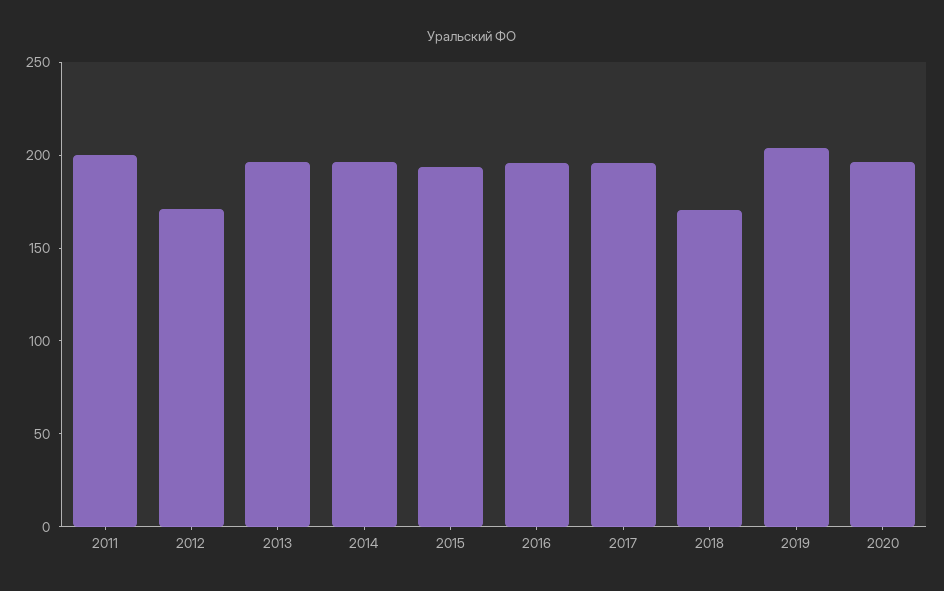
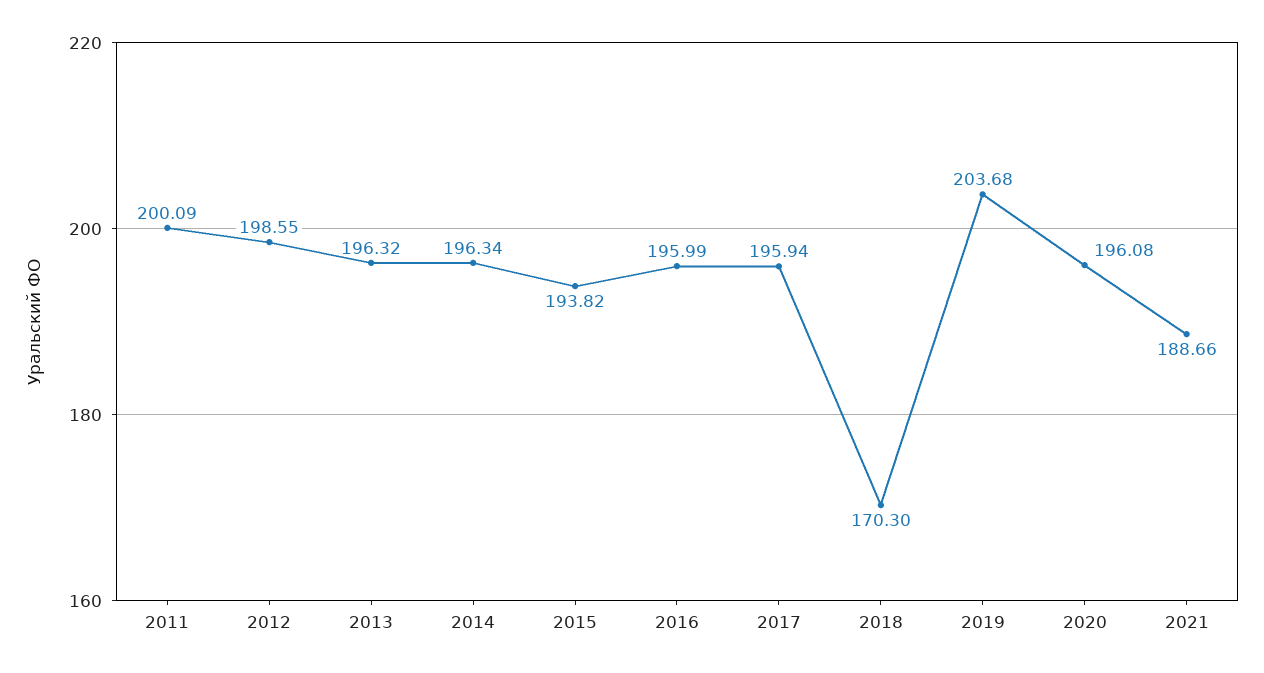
2012: 170 -> 198.55
2021: none -> 188.66

